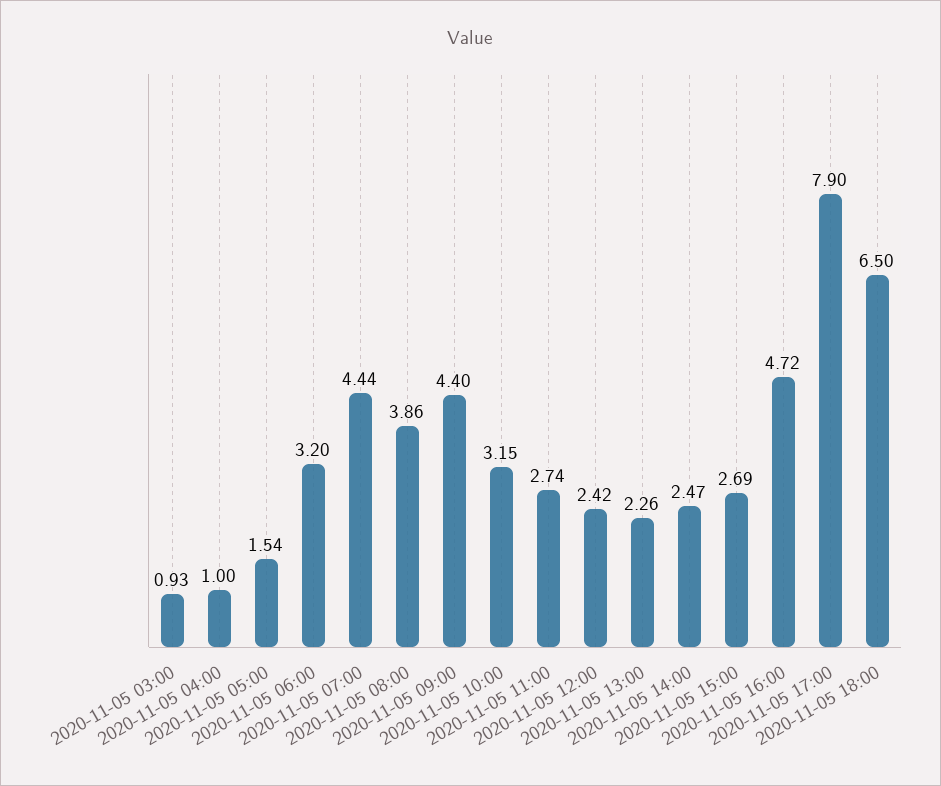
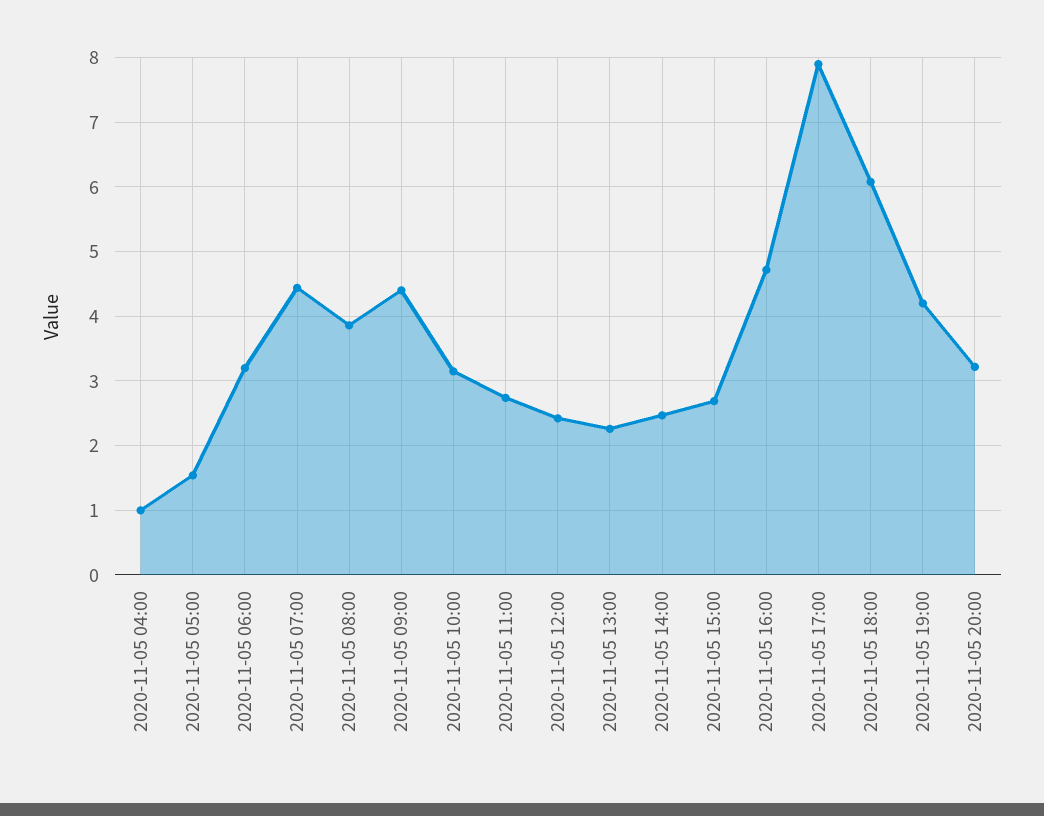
2020-11-05 03:00: 0.93 -> none
2020-11-05 18:00: 6.5 -> 6.1
2020-11-05 19:00: none -> 4.2
2020-11-05 20:00: none -> 3.2

